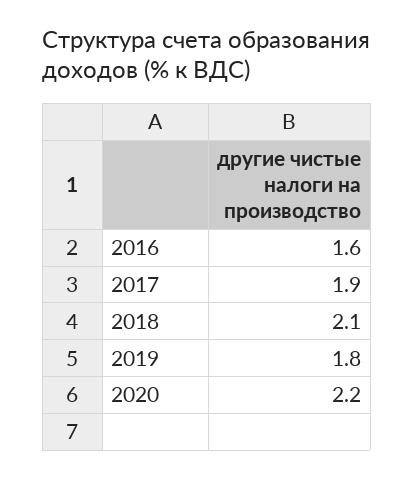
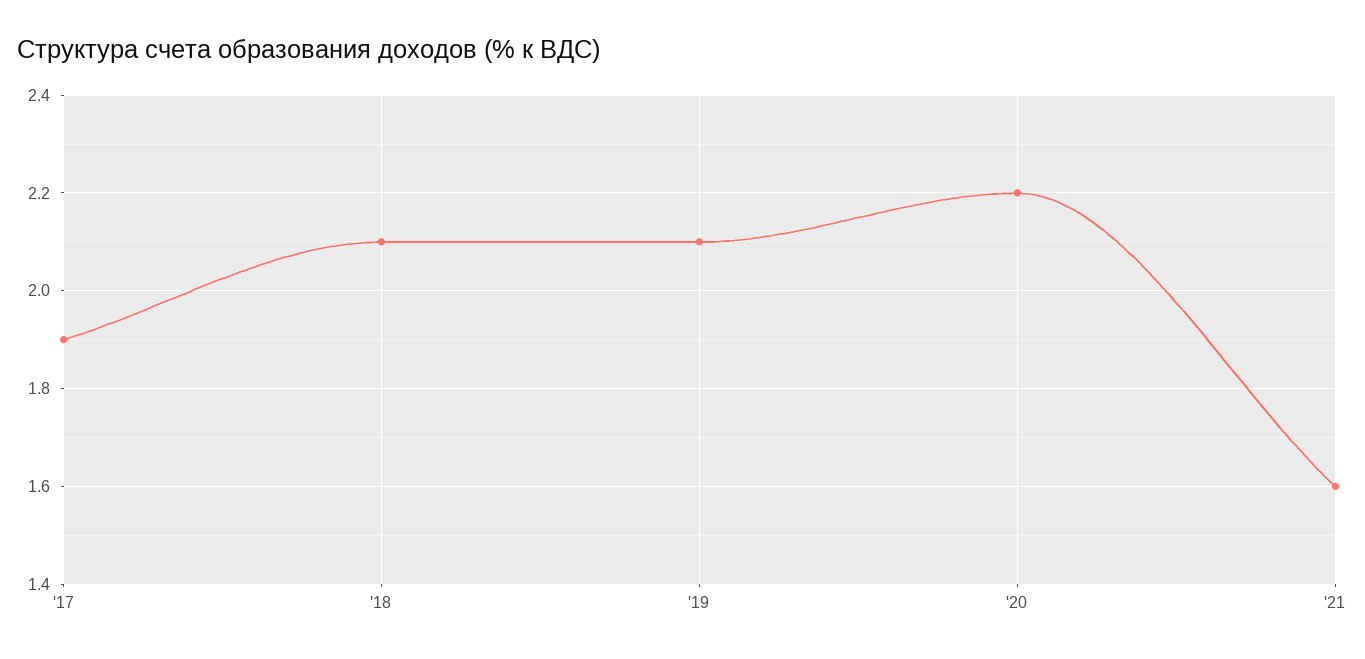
2016: 1.6 -> none
2019: 1.8 -> 2.1
'21: none -> 1.6

